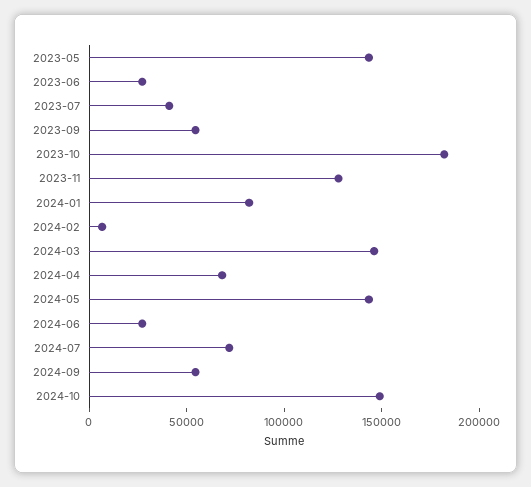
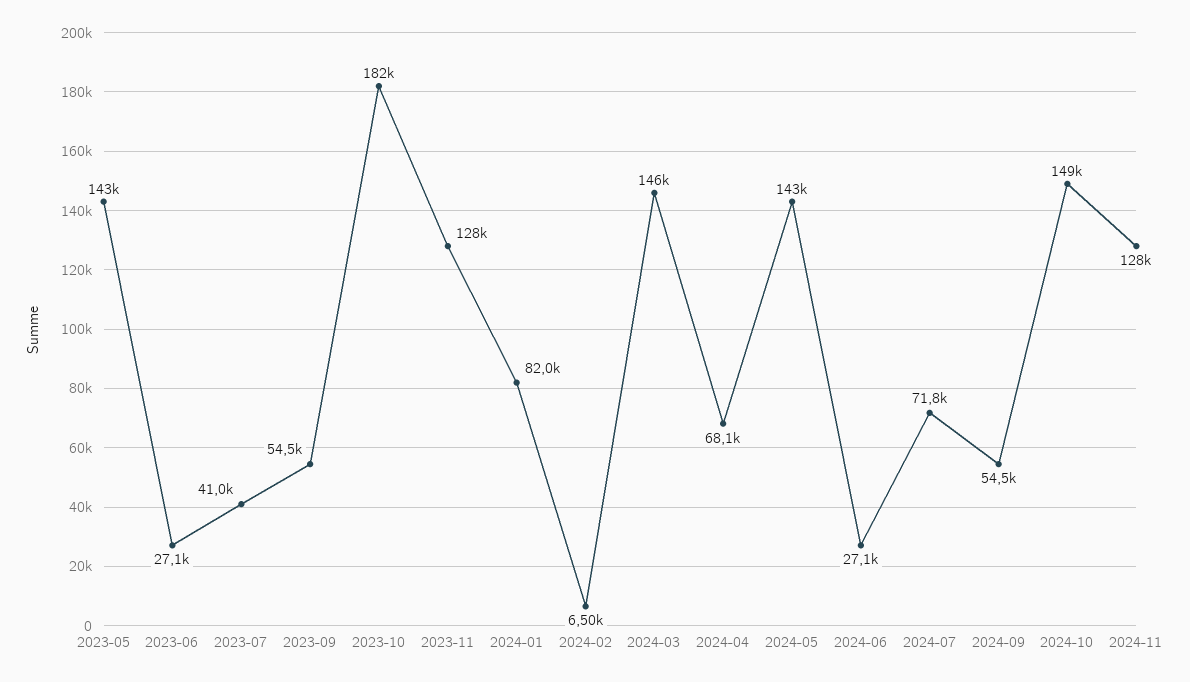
2024-11: none -> 128000

